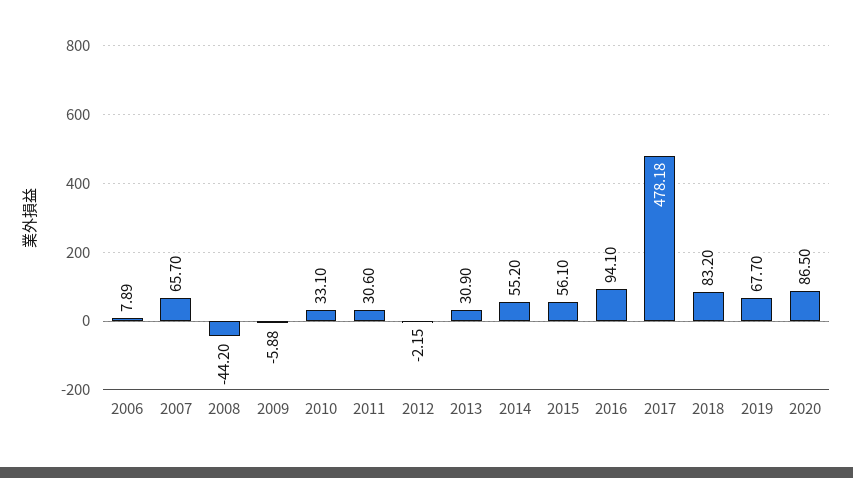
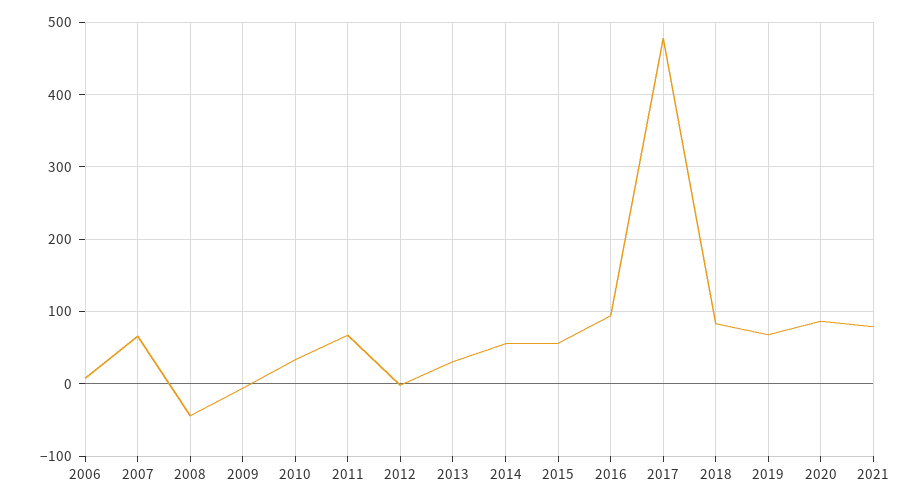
2011: 30.6 -> 70
2021: none -> 80

